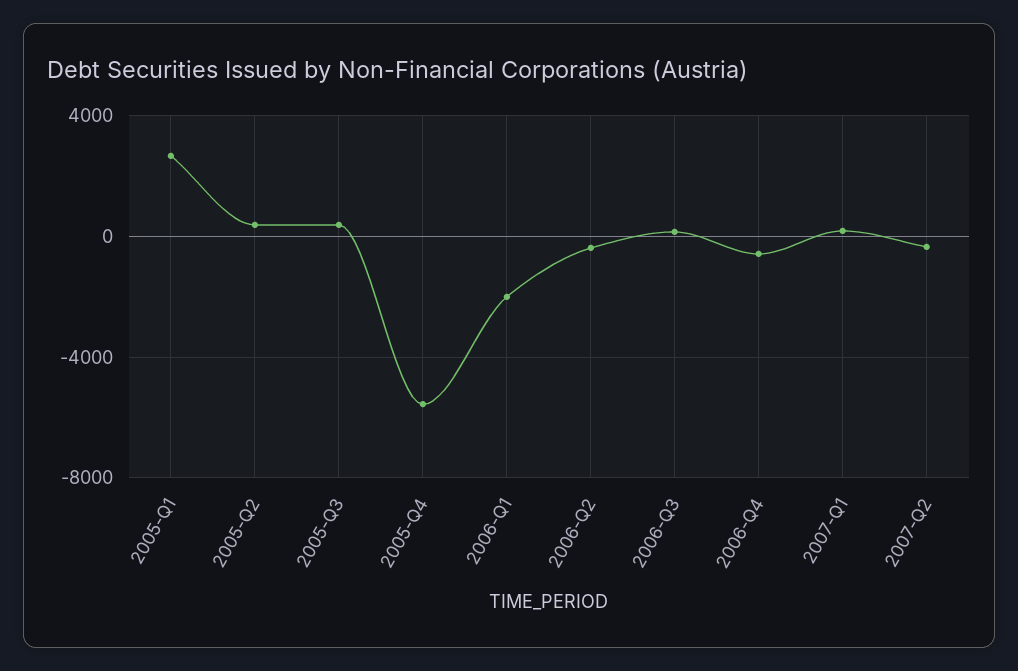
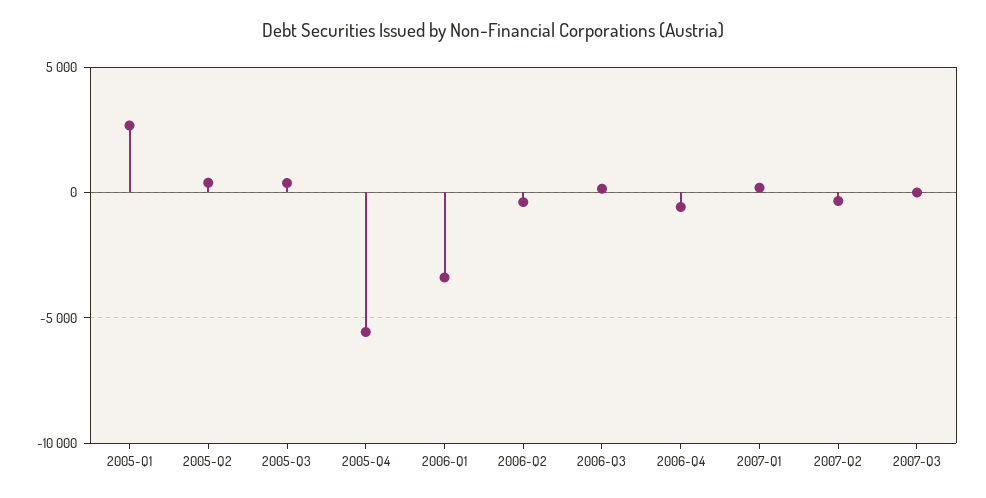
2006-Q1: -2000 -> -3500
2007-Q3: none -> 0

